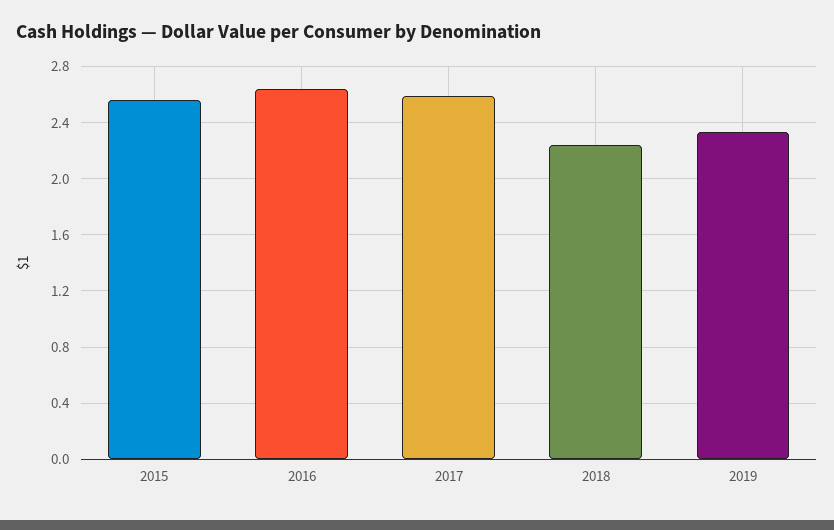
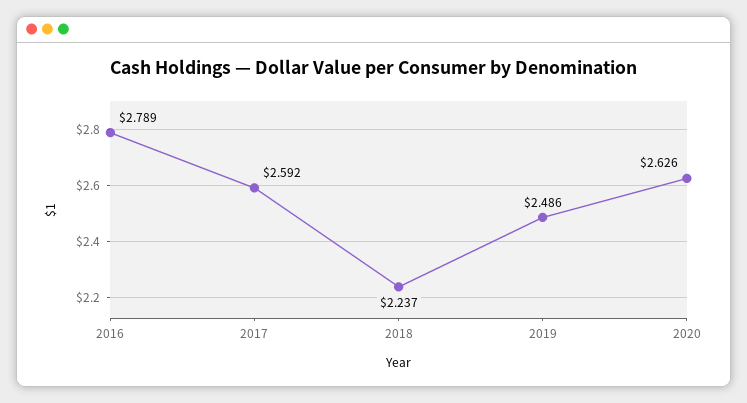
2015: 2.55 -> none
2016: 2.65 -> 2.789
2019: 2.35 -> 2.486
2020: none -> 2.626

